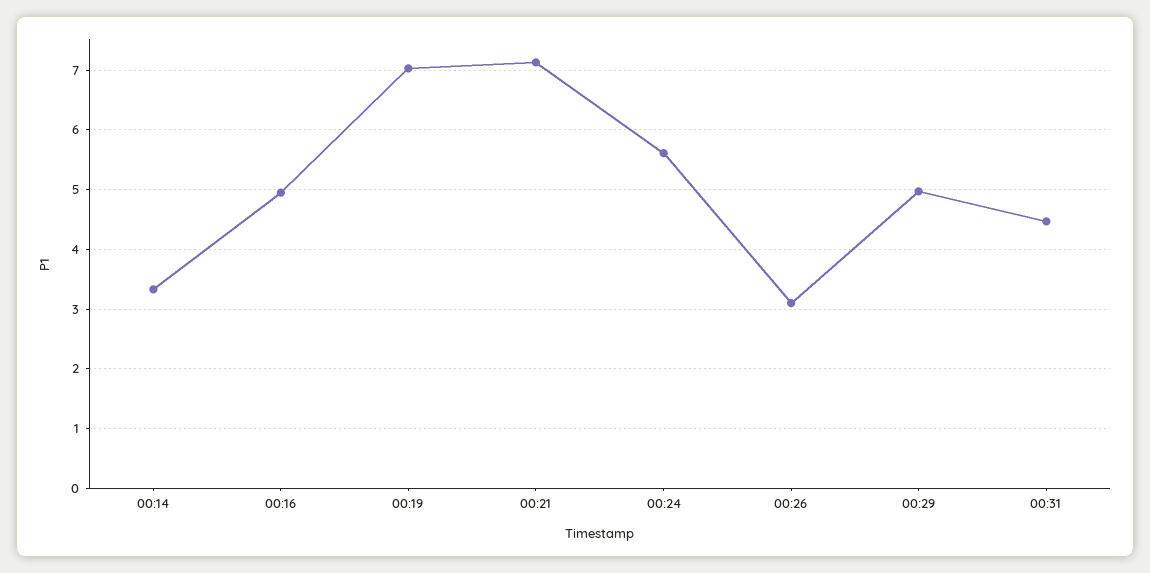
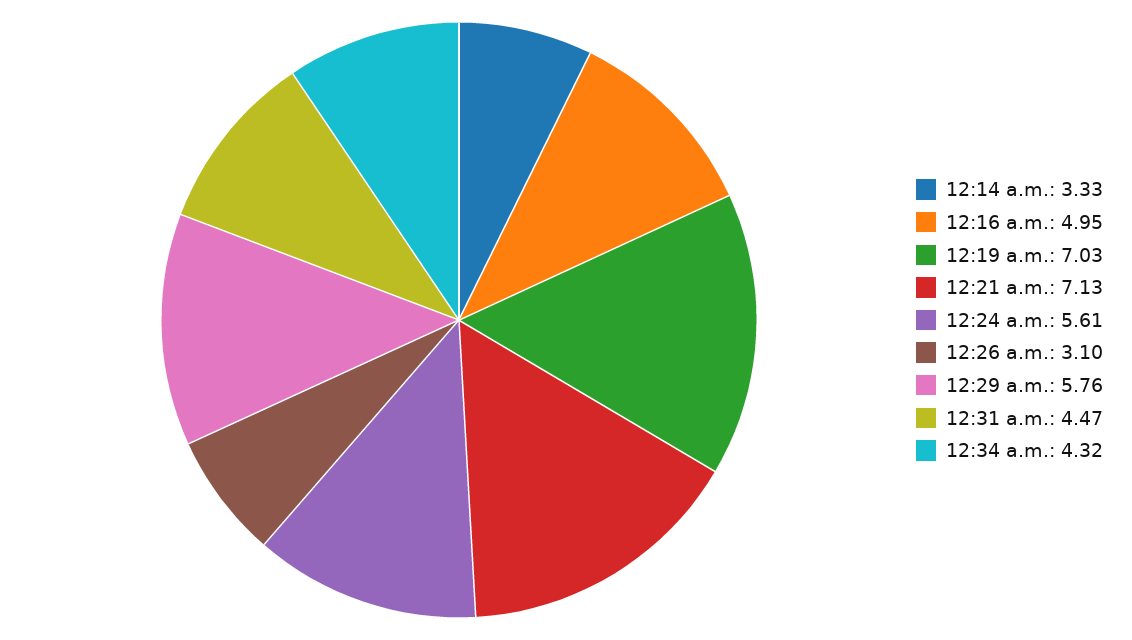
00:29: 5 -> 5.76
12:34 a.m.: none -> 4.32

